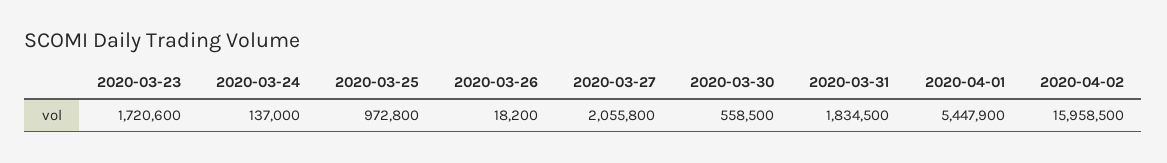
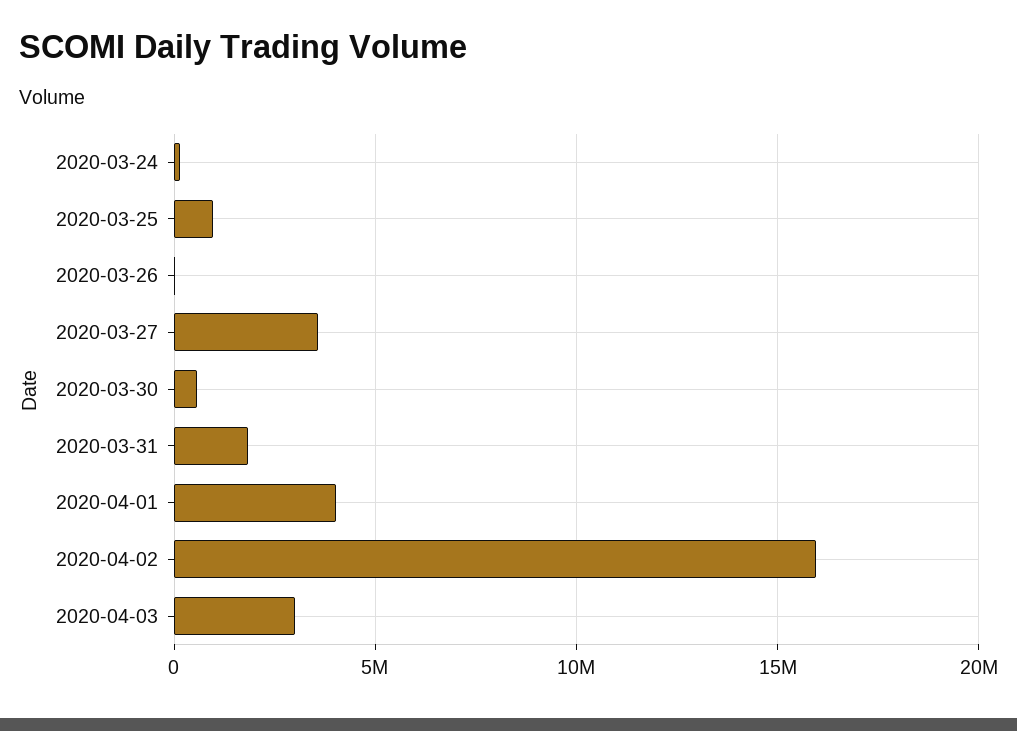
2020-03-23: 1720600 -> none
2020-03-27: 2055800 -> 3500000
2020-04-01: 5447900 -> 4000000
2020-04-03: none -> 3000000

